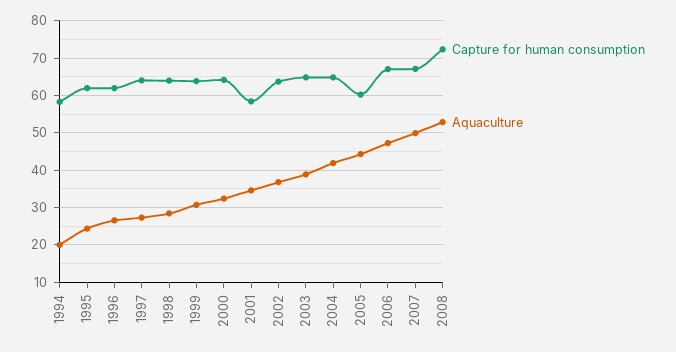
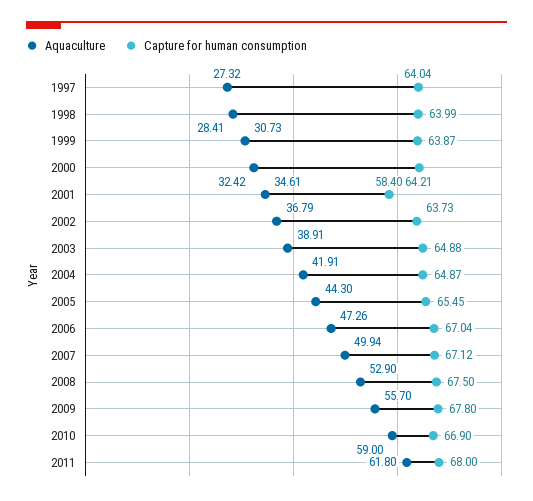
Capture for human consumption, 1994: 58 -> none
Aquaculture, 1994: 20 -> none
Capture for human consumption, 1995: 62 -> none
Aquaculture, 1995: 24 -> none
Capture for human consumption, 1996: 62 -> none
Aquaculture, 1996: 26 -> none
Capture for human consumption, 2005: 60 -> 65.45
Capture for human consumption, 2008: 72 -> 67.5
Aquaculture, 2009: none -> 55.7
Capture for human consumption, 2009: none -> 67.8
Aquaculture, 2010: none -> 59
Capture for human consumption, 2010: none -> 66.9
Aquaculture, 2011: none -> 61.8
Capture for human consumption, 2011: none -> 68

